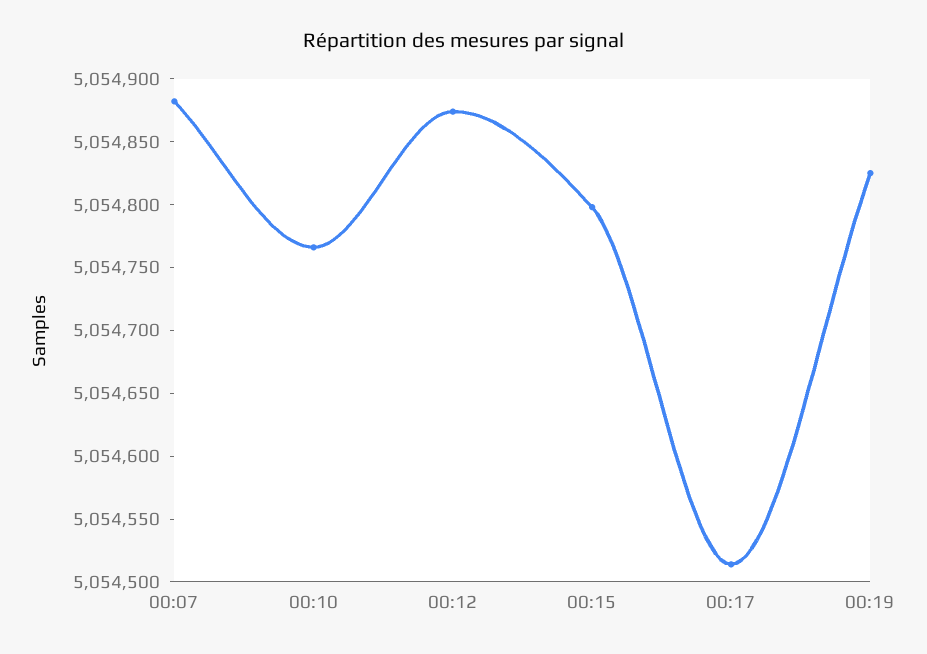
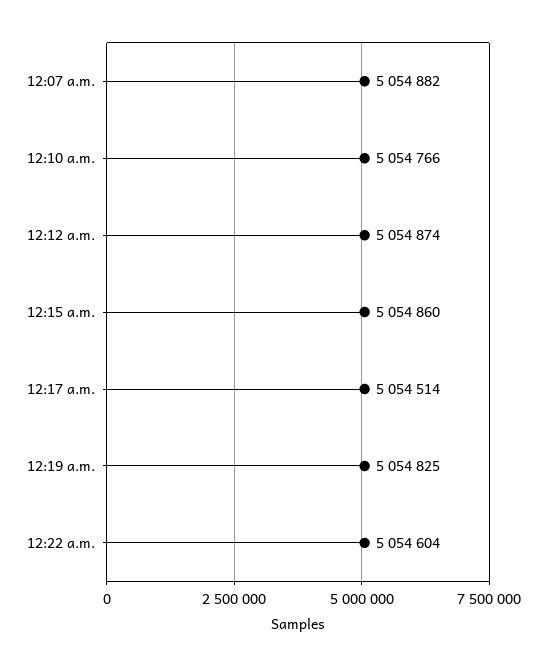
00:15: 5054800 -> 5054860
12:22 a.m.: none -> 5054604

